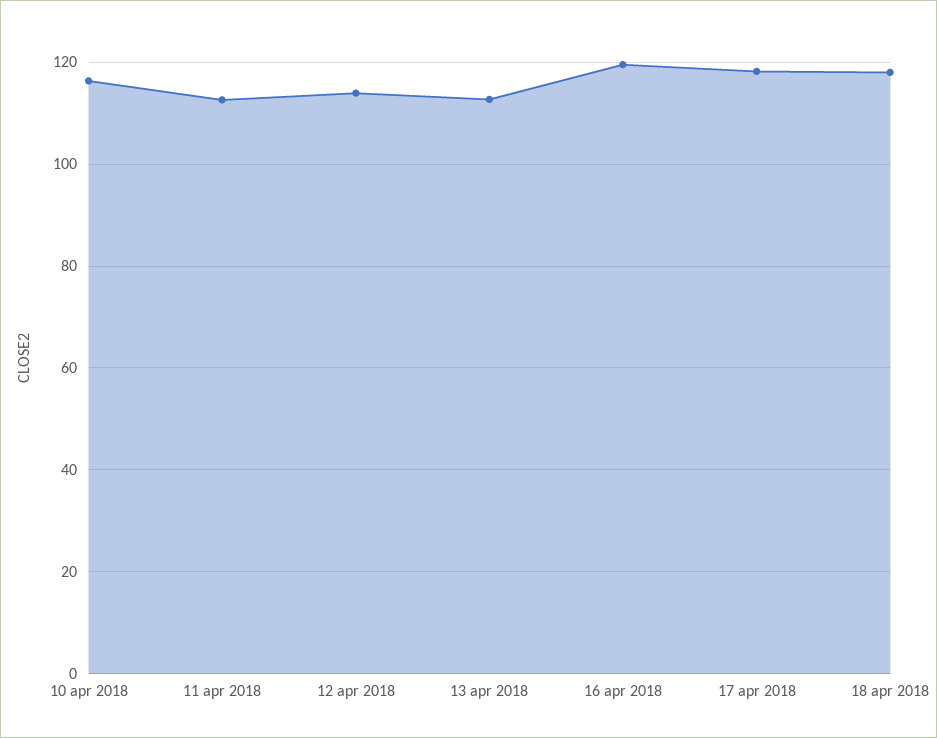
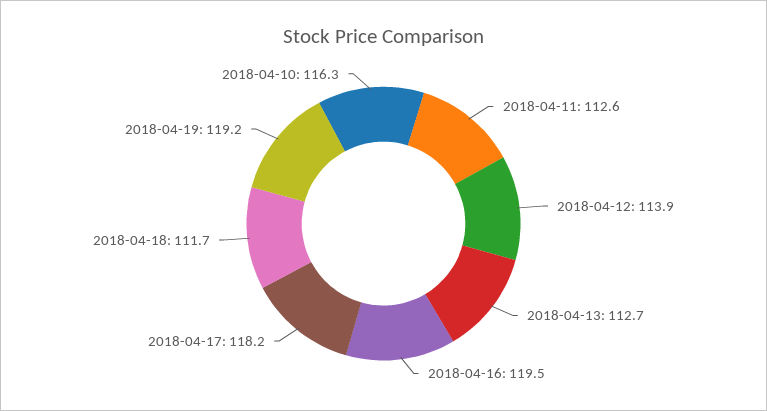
18 apr 2018: 118 -> 111.7
2018-04-19: none -> 119.2

